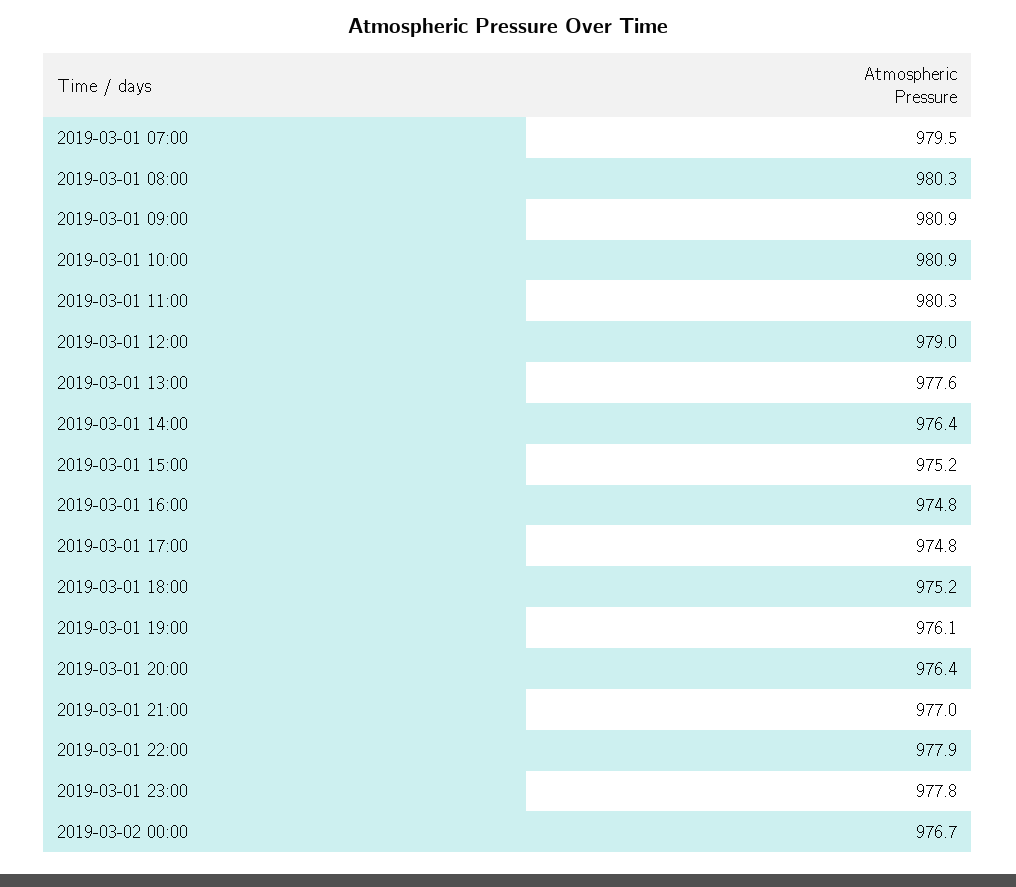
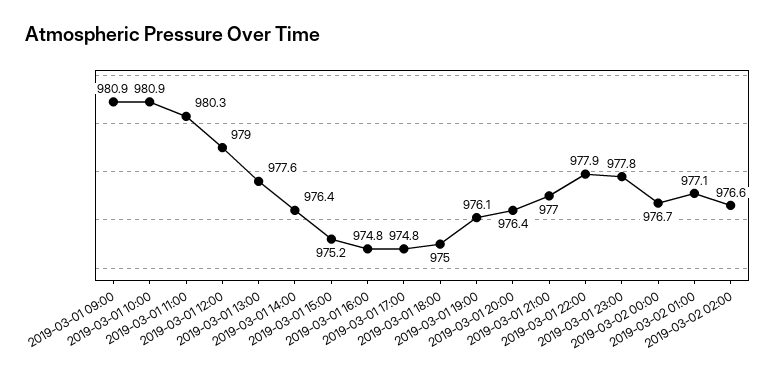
2019-03-01 07:00: 979.5 -> none
2019-03-01 08:00: 980.3 -> none
2019-03-01 18:00: 975.2 -> 975
2019-03-02 01:00: none -> 977.1
2019-03-02 02:00: none -> 976.6

